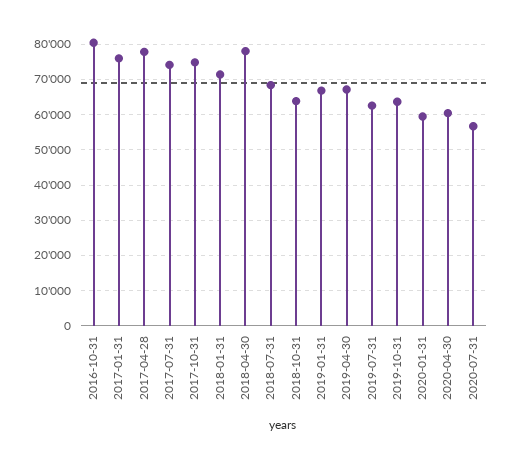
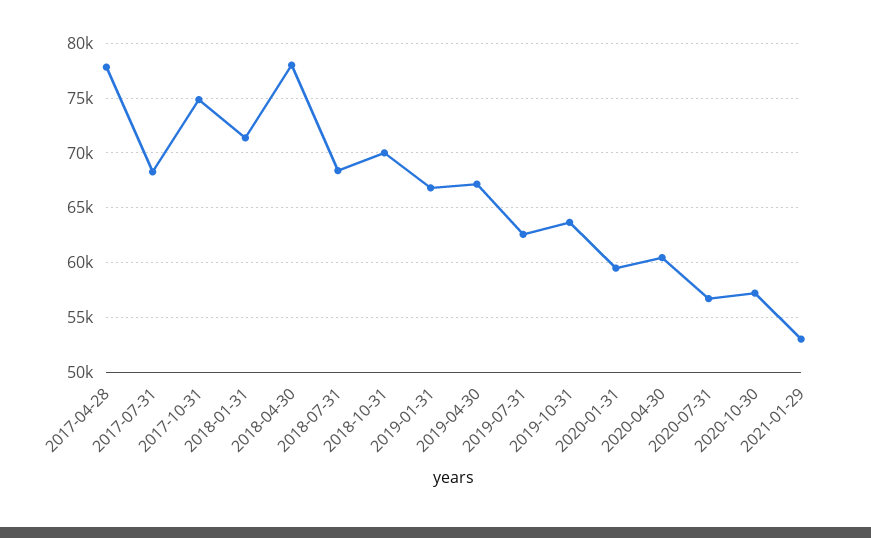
2016-10-31: 80000 -> none
2017-01-31: 76000 -> none
2017-07-31: 74000 -> 68000
2018-10-31: 64000 -> 70000
2020-10-30: none -> 57000
2021-01-29: none -> 53000

